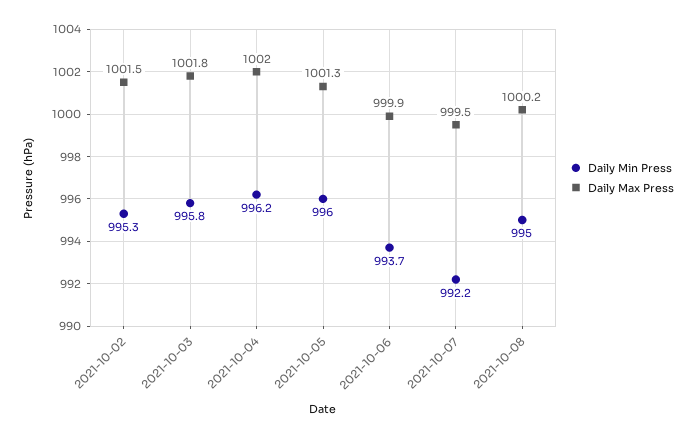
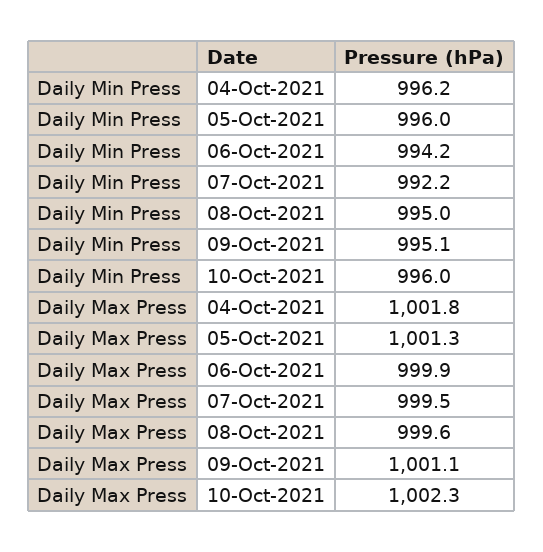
Daily Min Press, 2021-10-02: 995.3 -> none
Daily Max Press, 2021-10-02: 1001.5 -> none
Daily Min Press, 2021-10-03: 995.8 -> none
Daily Max Press, 2021-10-03: 1001.8 -> none
Daily Max Press, 2021-10-04: 1002 -> 1001.8
Daily Min Press, 2021-10-06: 993.7 -> 994.2
Daily Max Press, 2021-10-08: 1000.2 -> 999.6
Daily Min Press, 09-Oct-2021: none -> 995.1
Daily Min Press, 10-Oct-2021: none -> 996
Daily Max Press, 09-Oct-2021: none -> 1001.1
Daily Max Press, 10-Oct-2021: none -> 1002.3

